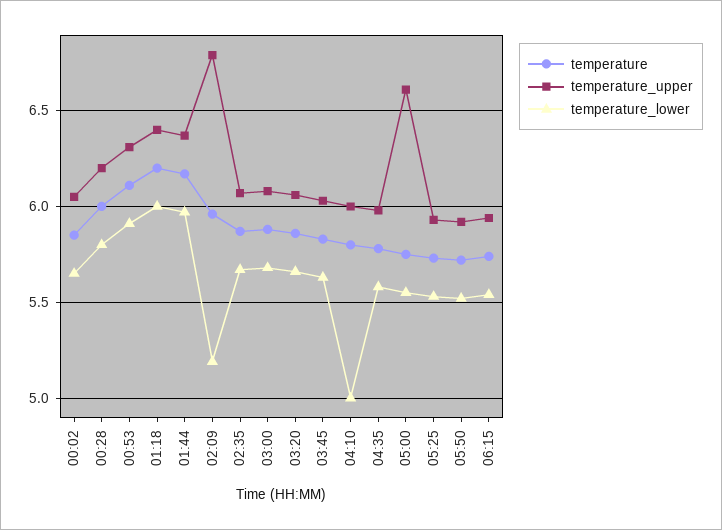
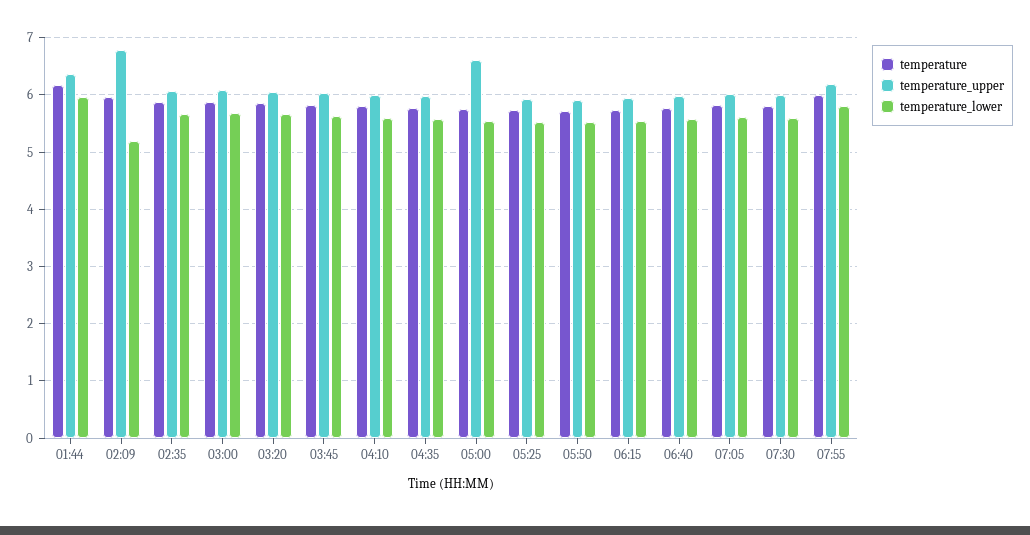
temperature, 00:02: 5.85 -> none
temperature_upper, 00:02: 6.05 -> none
temperature_lower, 00:02: 5.65 -> none
temperature, 00:28: 6 -> none
temperature_upper, 00:28: 6.2 -> none
temperature_lower, 00:28: 5.8 -> none
temperature, 00:53: 6.1 -> none
temperature_upper, 00:53: 6.3 -> none
temperature_lower, 00:53: 5.9 -> none
temperature, 01:18: 6.2 -> none
temperature_upper, 01:18: 6.4 -> none
temperature_lower, 01:18: 6 -> none
temperature_lower, 04:10: 5 -> 5.6
temperature, 06:40: none -> 5.8
temperature_upper, 06:40: none -> 6
temperature_lower, 06:40: none -> 5.6
temperature, 07:05: none -> 5.8
temperature_upper, 07:05: none -> 6
temperature_lower, 07:05: none -> 5.6
temperature, 07:30: none -> 5.8
temperature_upper, 07:30: none -> 6
temperature_lower, 07:30: none -> 5.6
temperature, 07:55: none -> 6
temperature_upper, 07:55: none -> 6.2
temperature_lower, 07:55: none -> 5.8

